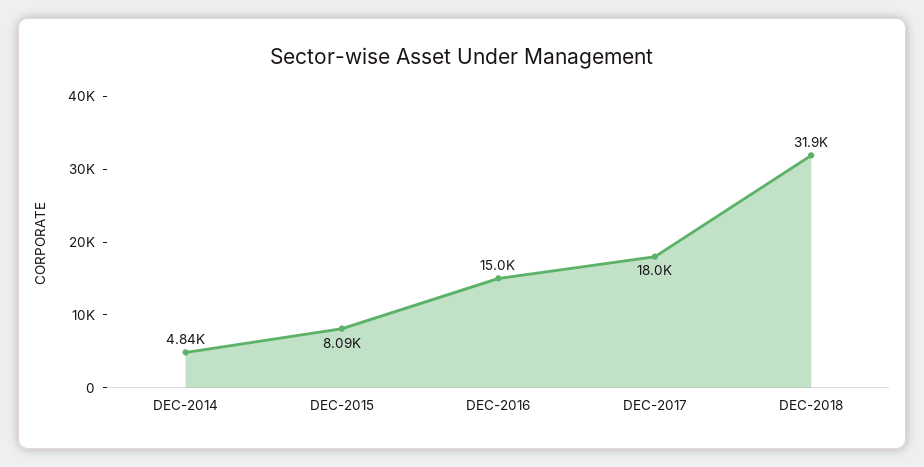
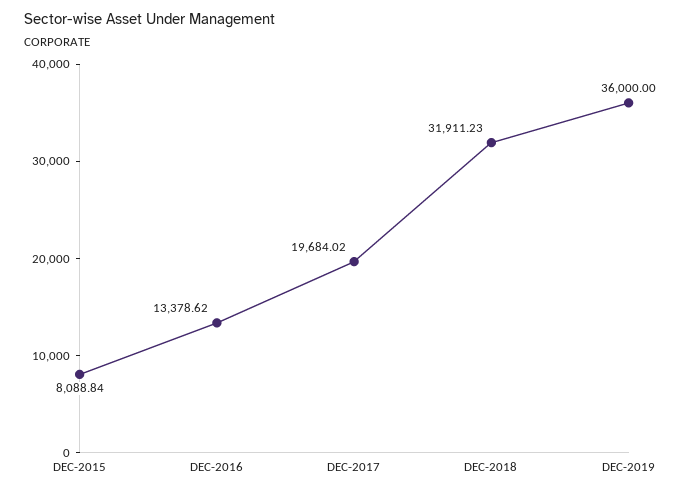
DEC-2014: 4840 -> none
DEC-2016: 15000 -> 13378.62
DEC-2017: 18000 -> 19684.02
DEC-2019: none -> 36000

